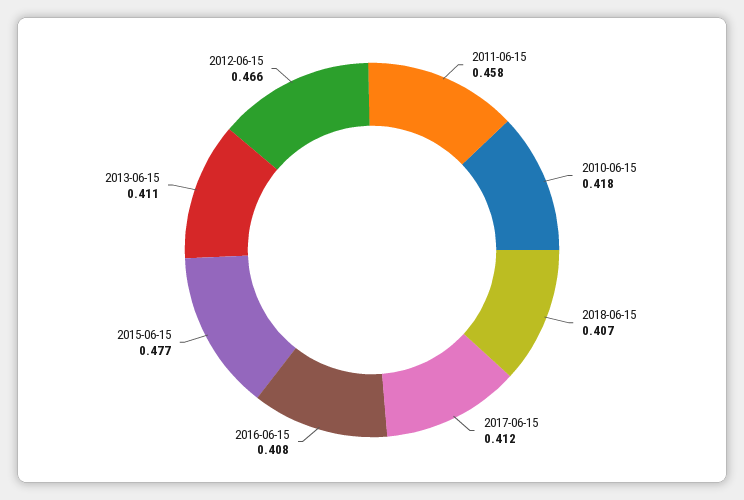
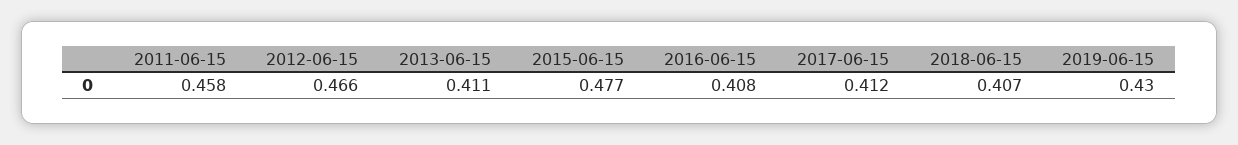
2010-06-15: 0.418 -> none
2019-06-15: none -> 0.43

